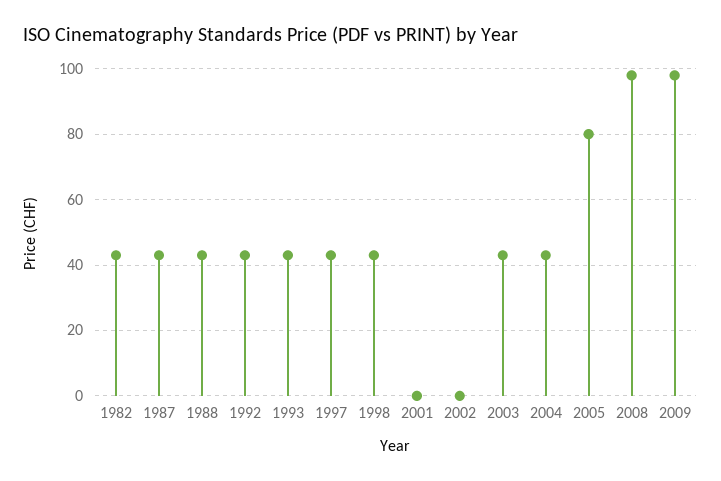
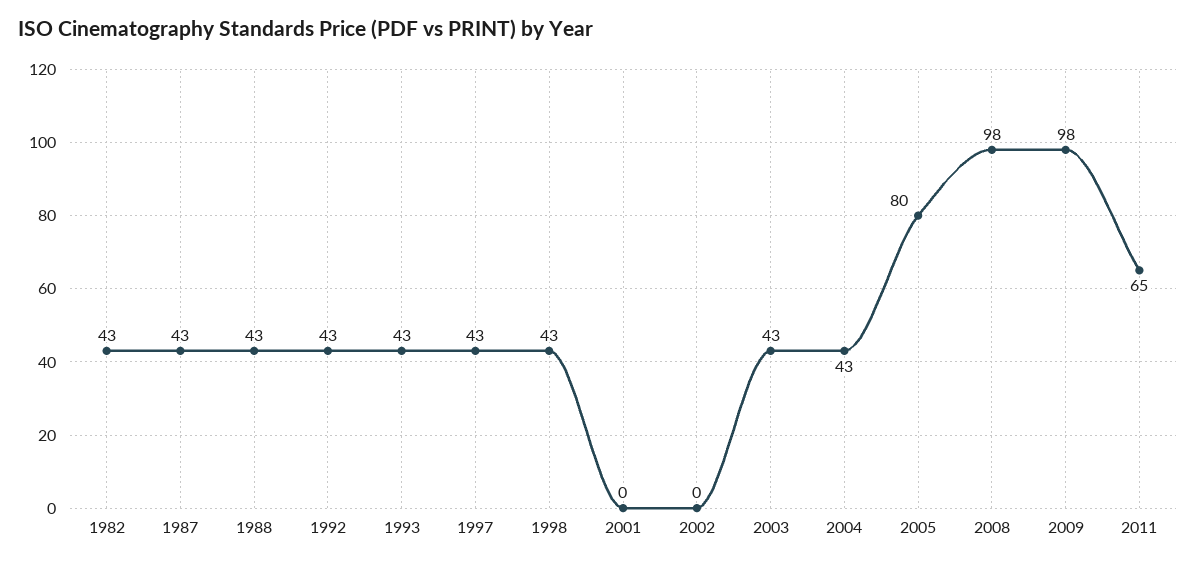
2011: none -> 65

